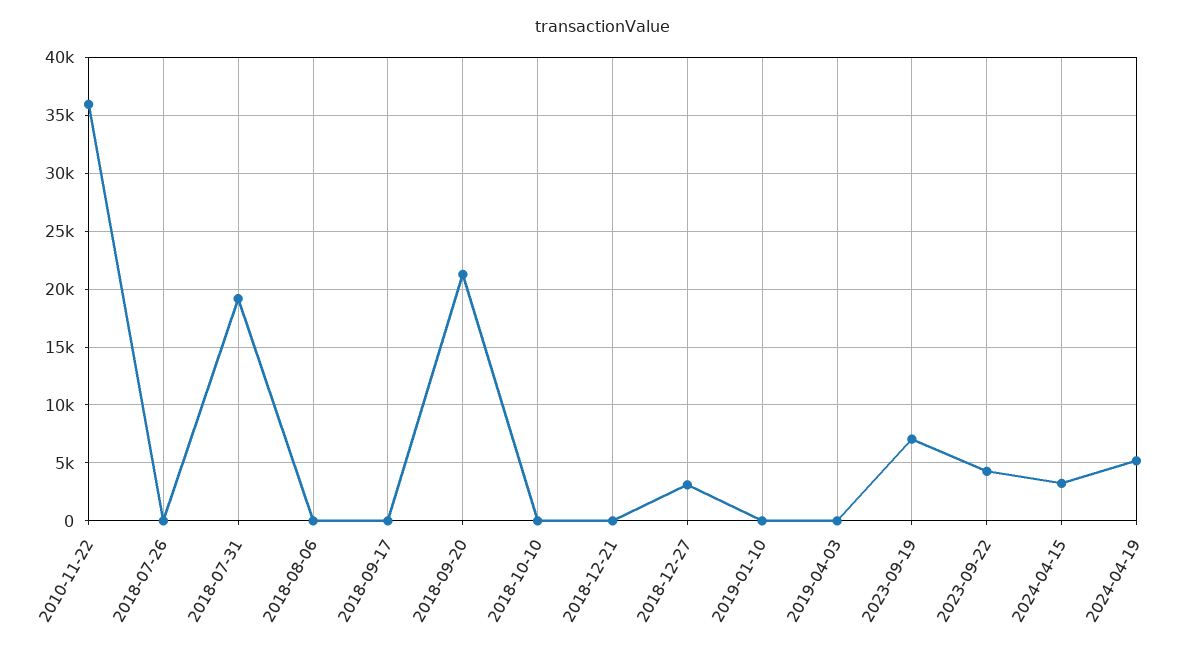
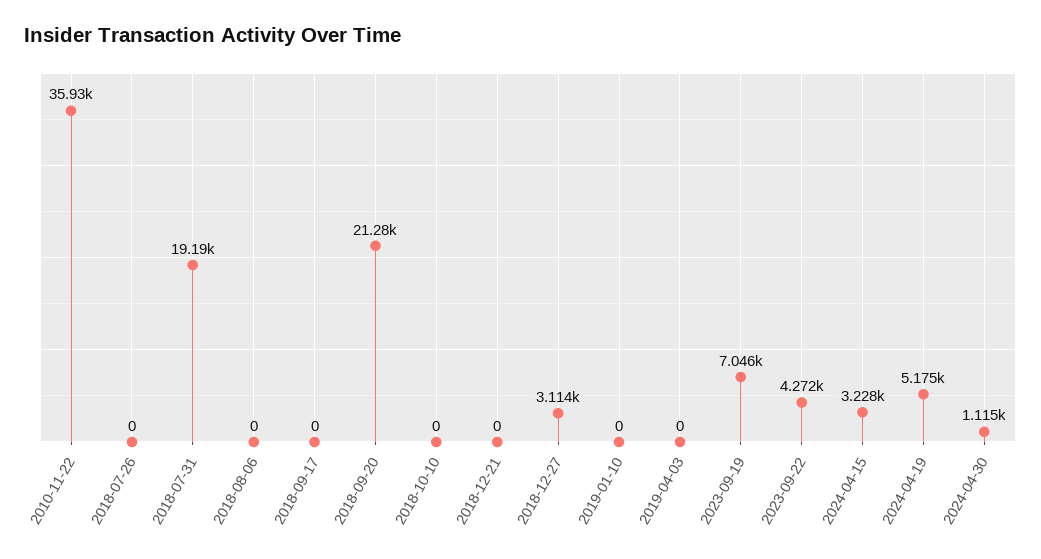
2024-04-30: none -> 1115

